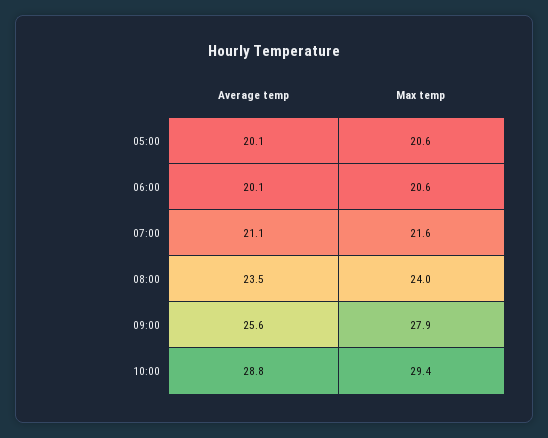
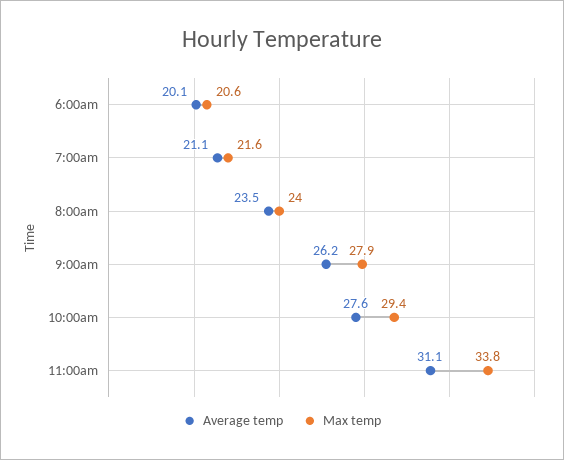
Average temp, 05:00: 20.1 -> none
Max temp, 05:00: 20.6 -> none
Average temp, 09:00: 25.6 -> 26.2
Average temp, 10:00: 28.8 -> 27.6
Average temp, 11:00am: none -> 31.1
Max temp, 11:00am: none -> 33.8

